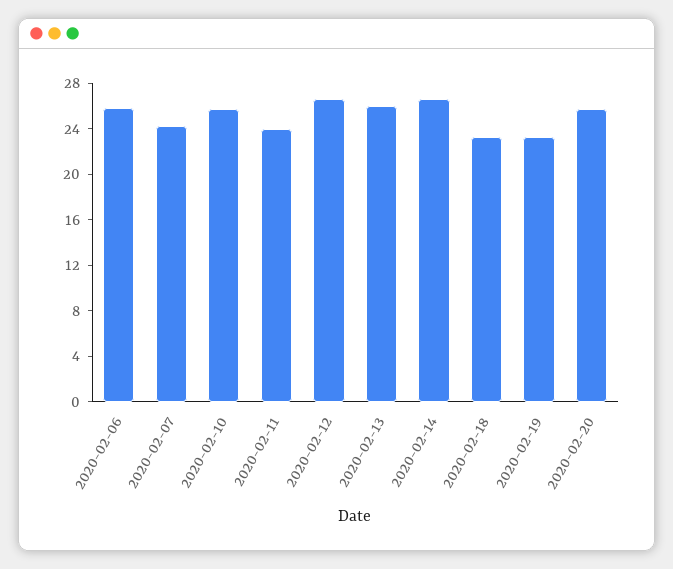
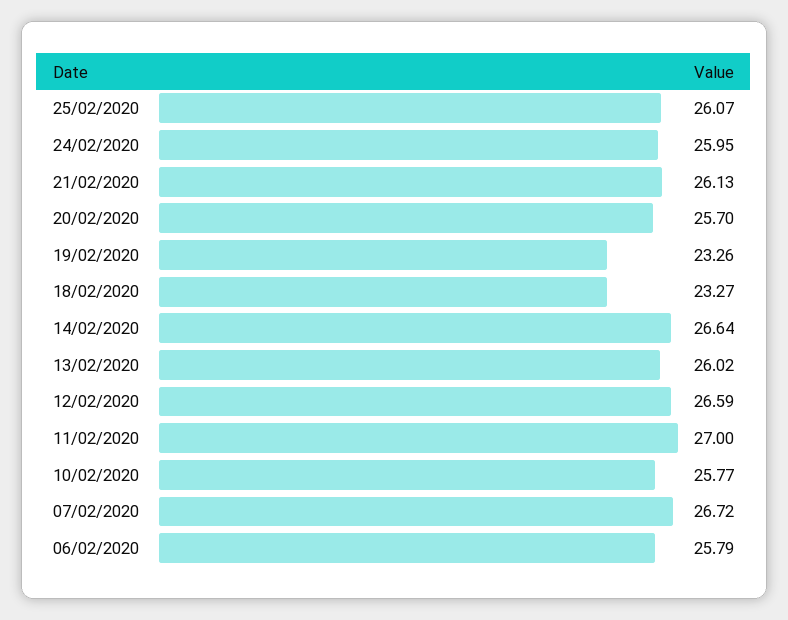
2020-02-07: 24 -> 26.72
2020-02-11: 24 -> 27
25/02/2020: none -> 26.07
24/02/2020: none -> 25.95
21/02/2020: none -> 26.13

